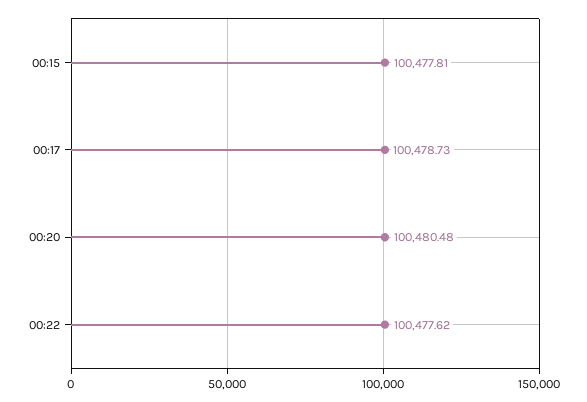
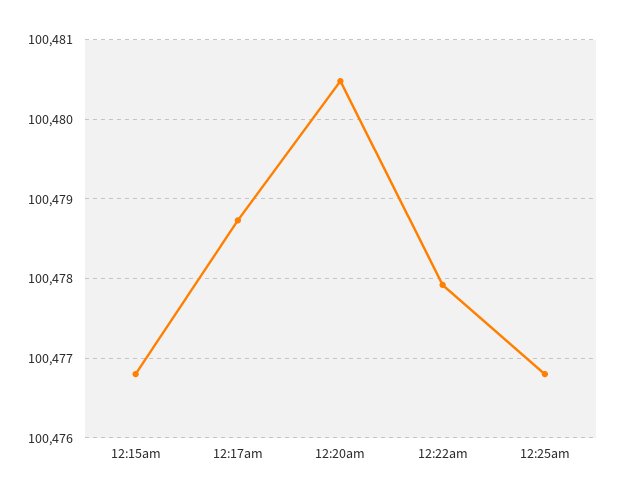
00:15: 100477.81 -> 100476.8
00:22: 100477.62 -> 100477.9
12:25am: none -> 100476.8

